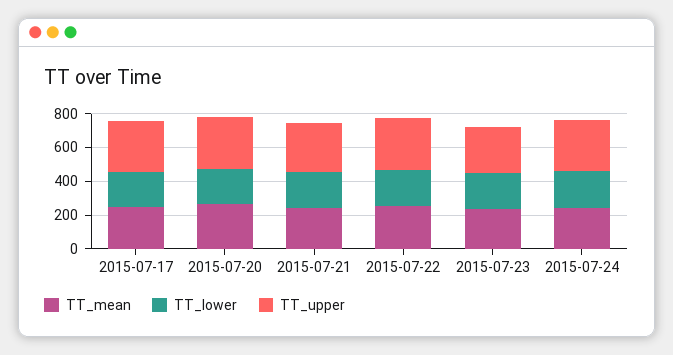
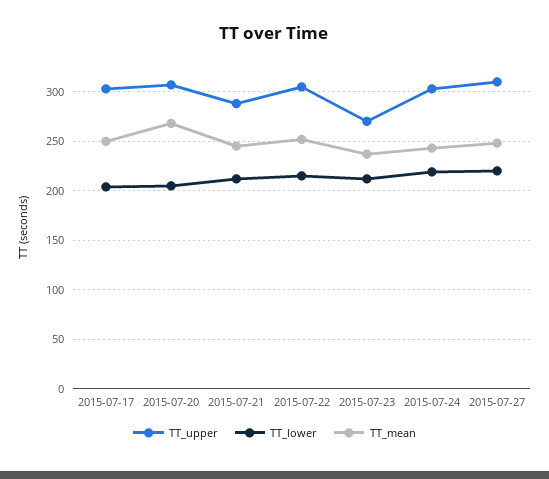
TT_upper, 2015-07-27: none -> 310
TT_lower, 2015-07-27: none -> 220
TT_mean, 2015-07-27: none -> 250

